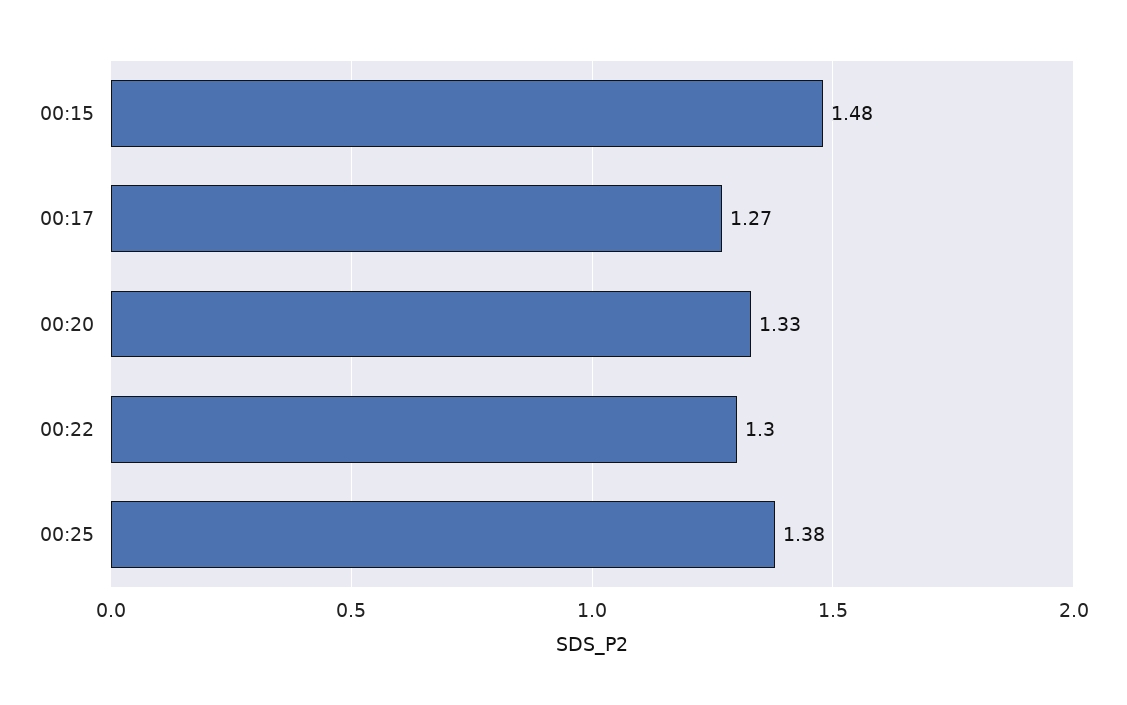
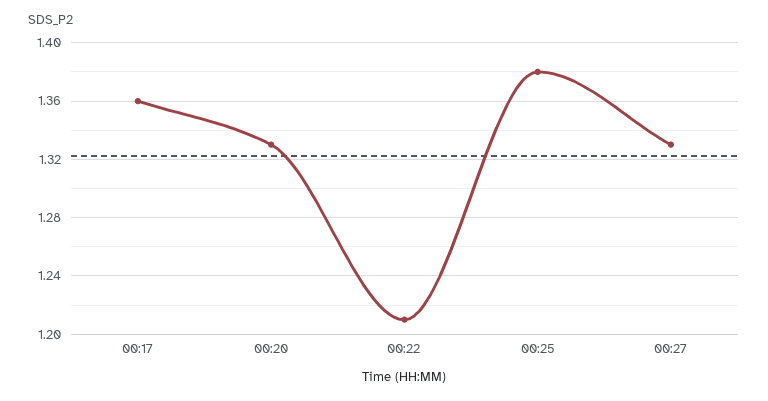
00:15: 1.48 -> none
00:17: 1.27 -> 1.36
00:22: 1.3 -> 1.21
00:27: none -> 1.33

